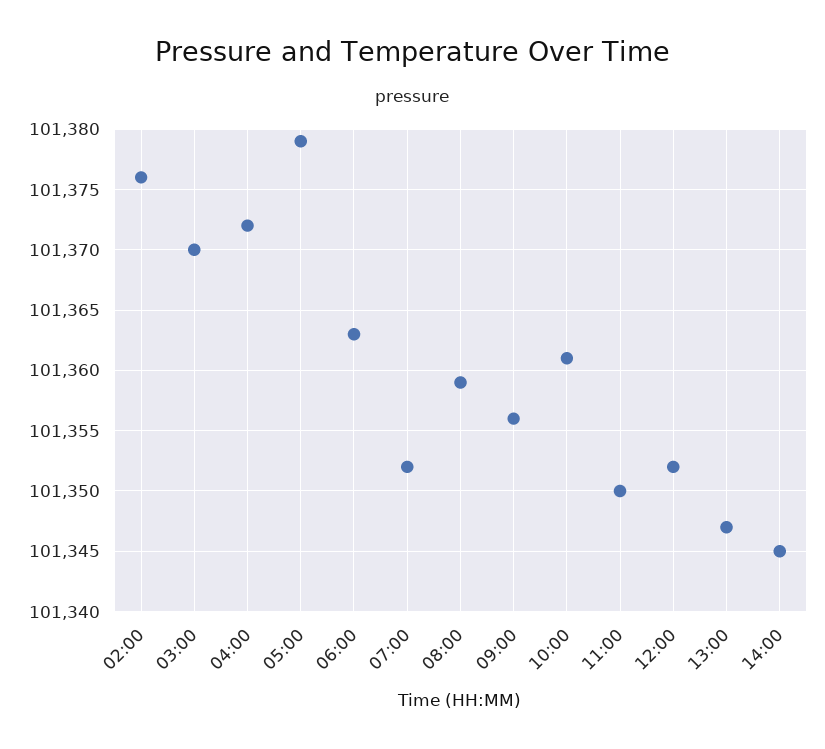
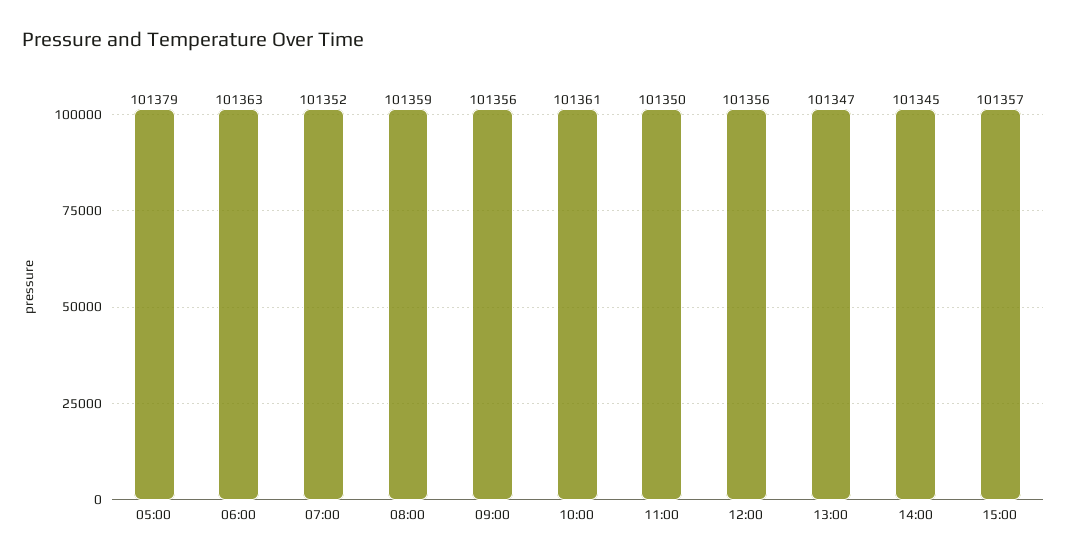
02:00: 101376 -> none
03:00: 101370 -> none
04:00: 101372 -> none
12:00: 101352 -> 101356
15:00: none -> 101357

